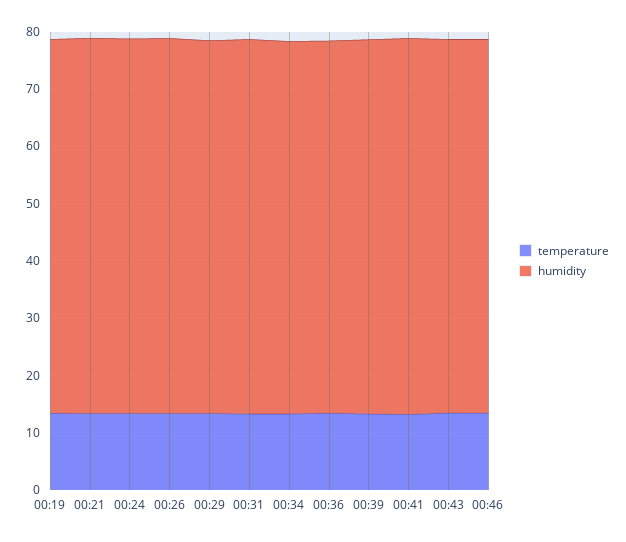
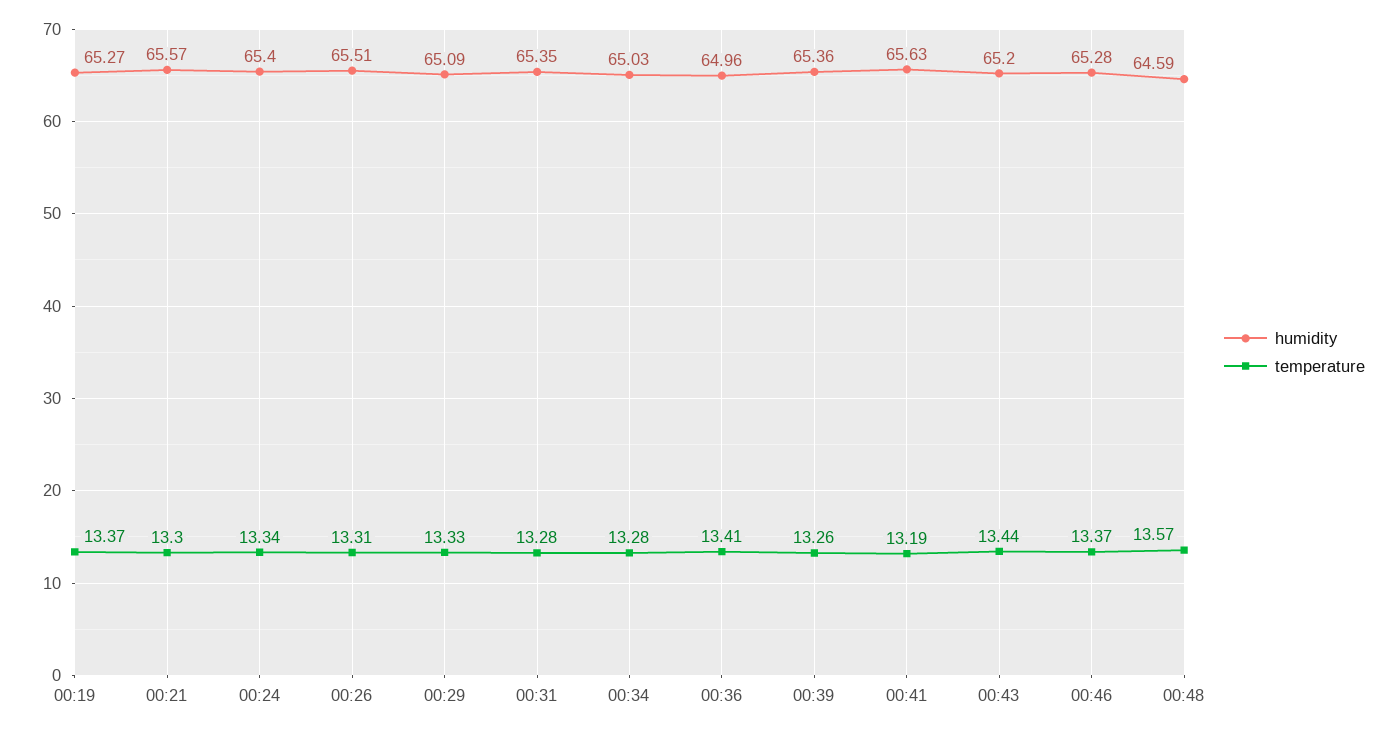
humidity, 00:48: none -> 64.59
temperature, 00:48: none -> 13.57

